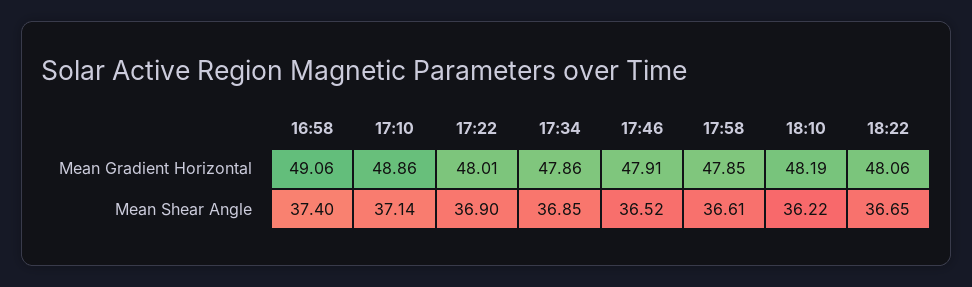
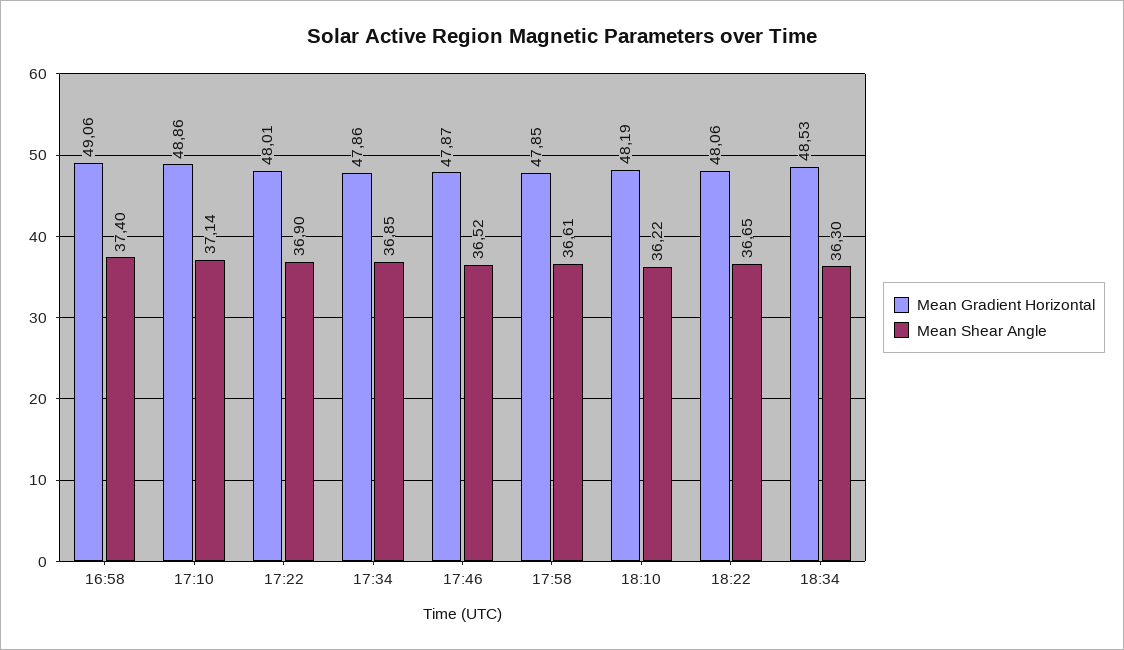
Mean Gradient Horizontal, 17:46: 47.91 -> 47.87
Mean Gradient Horizontal, 18:34: none -> 48.53
Mean Shear Angle, 18:34: none -> 36.3

